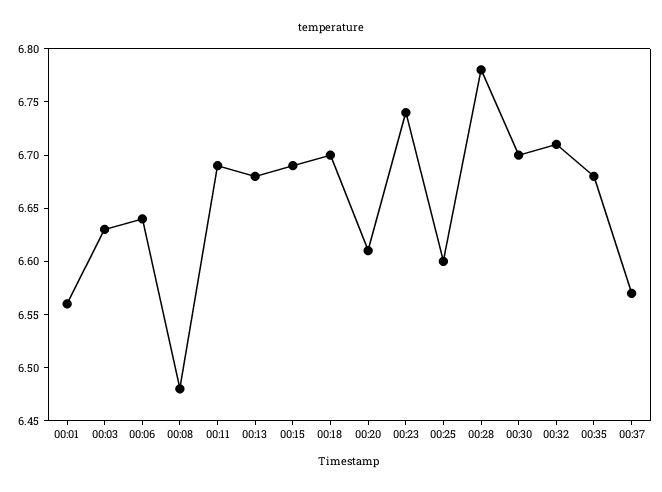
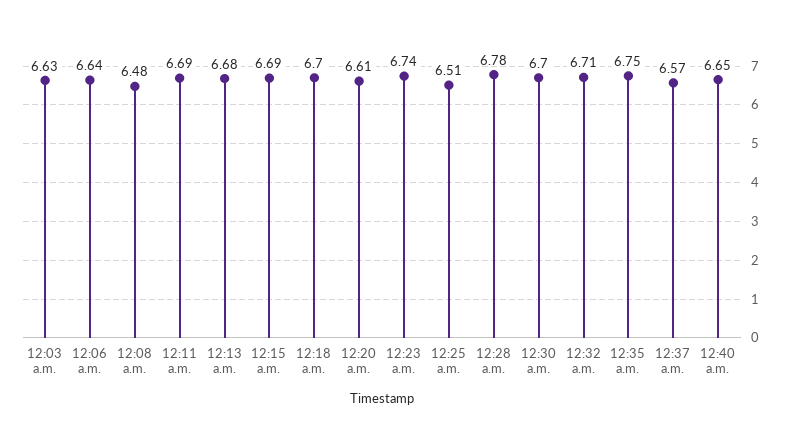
00:01: 6.56 -> none
00:25: 6.6 -> 6.51
00:35: 6.68 -> 6.75
12:40 a.m.: none -> 6.65

